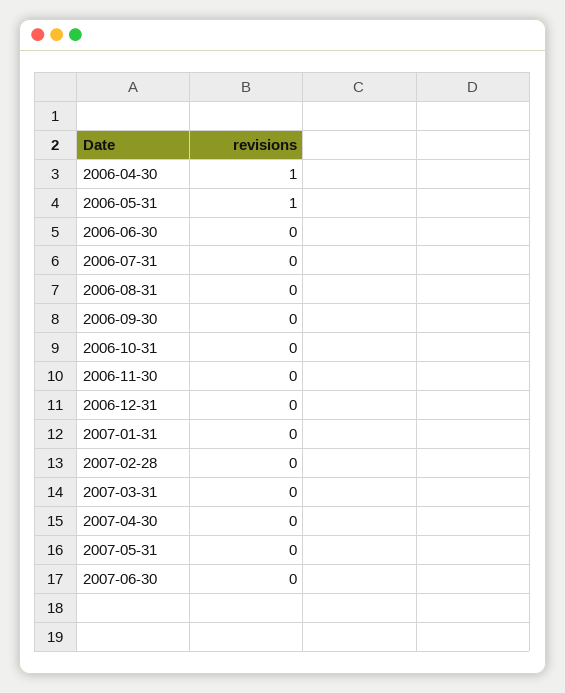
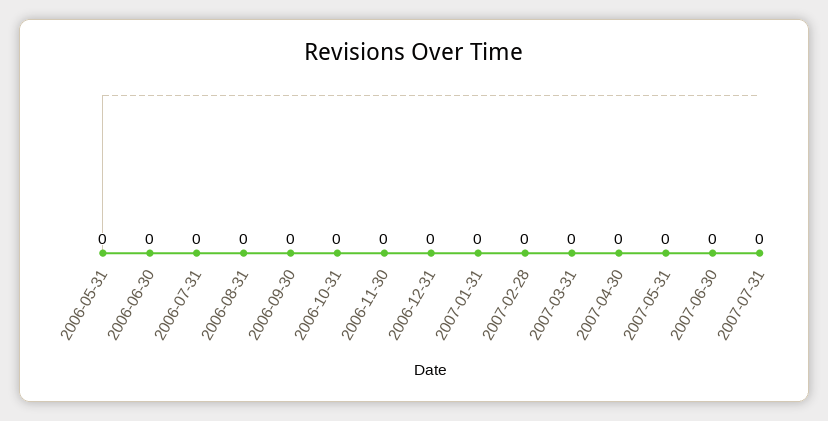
2006-04-30: 1 -> none
2006-05-31: 1 -> 0
2007-07-31: none -> 0

